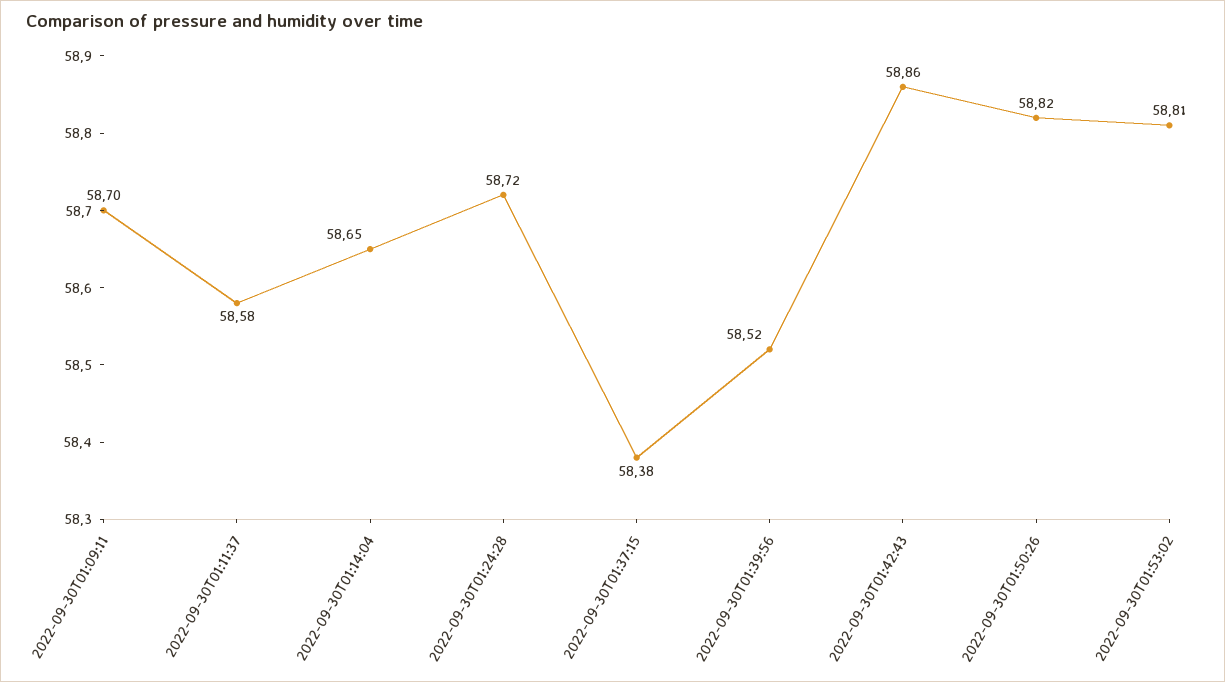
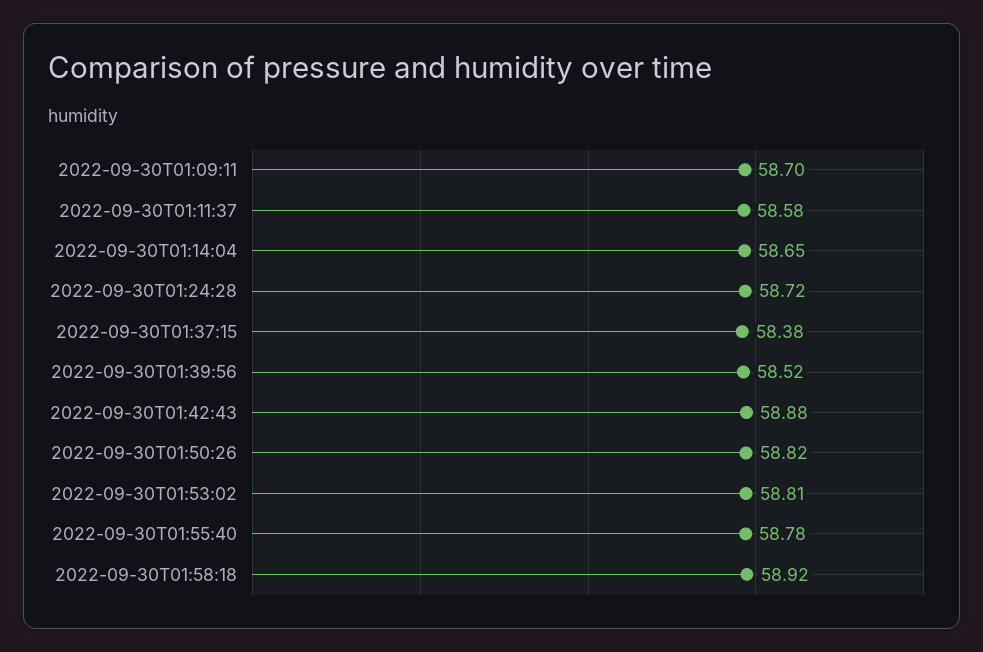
2022-09-30T01:42:43: 58.86 -> 58.88
2022-09-30T01:55:40: none -> 58.78
2022-09-30T01:58:18: none -> 58.92

